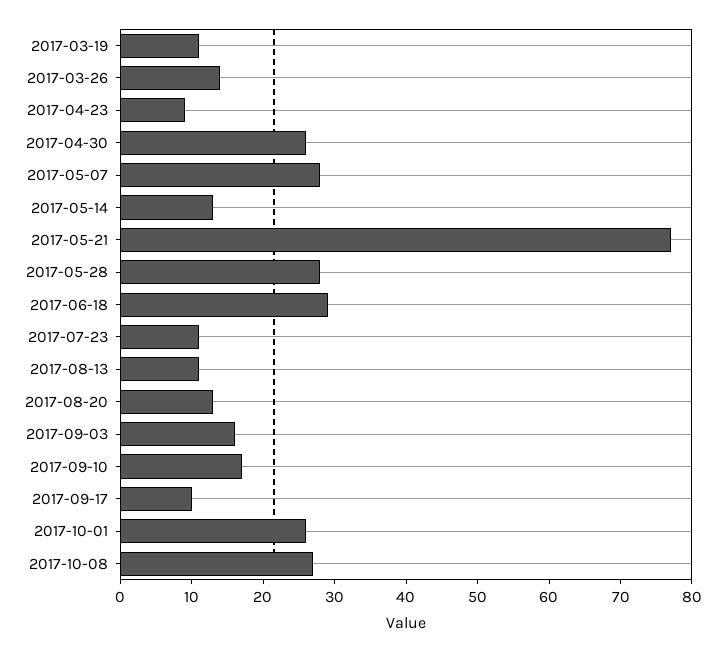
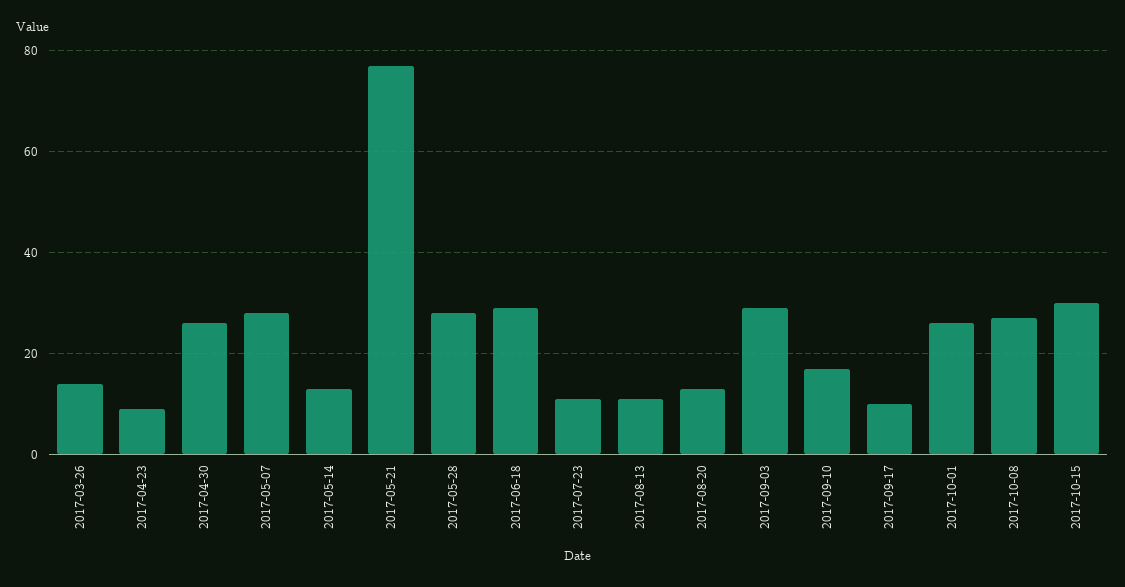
2017-03-19: 10 -> none
2017-09-03: 15 -> 30
2017-10-15: none -> 30

